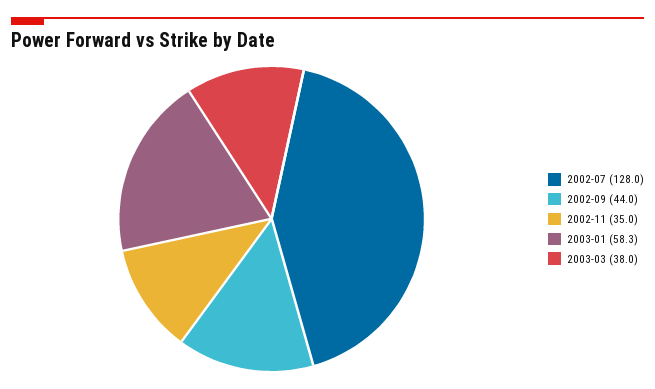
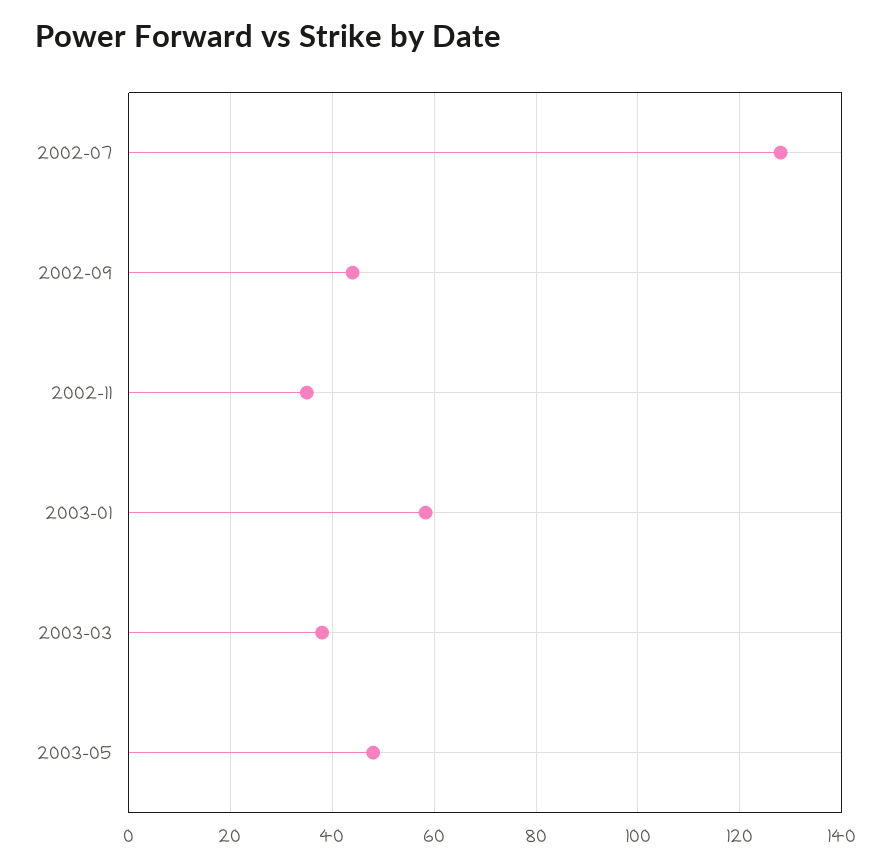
2003-05: none -> 48

